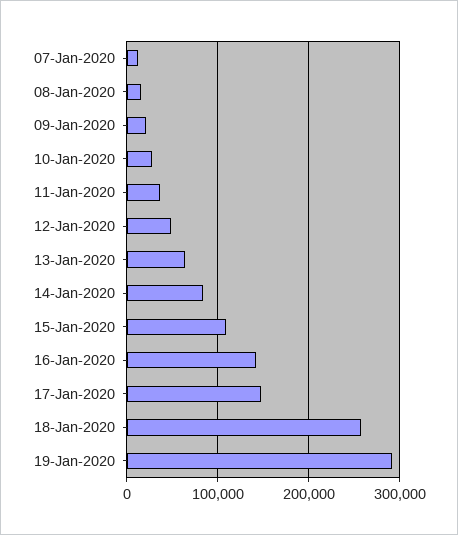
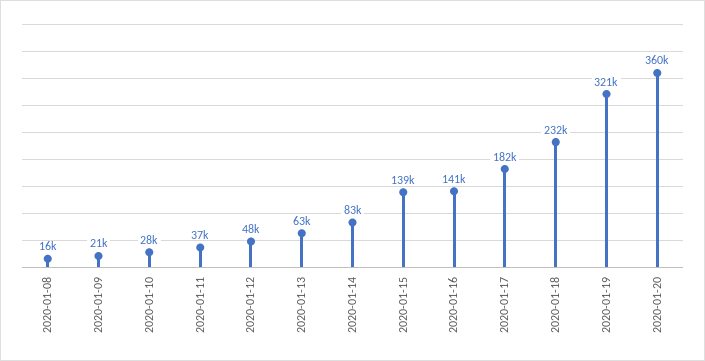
07-Jan-2020: 10000 -> none
15-Jan-2020: 110000 -> 139000
17-Jan-2020: 150000 -> 182000
18-Jan-2020: 260000 -> 232000
19-Jan-2020: 290000 -> 321000
2020-01-20: none -> 360000

